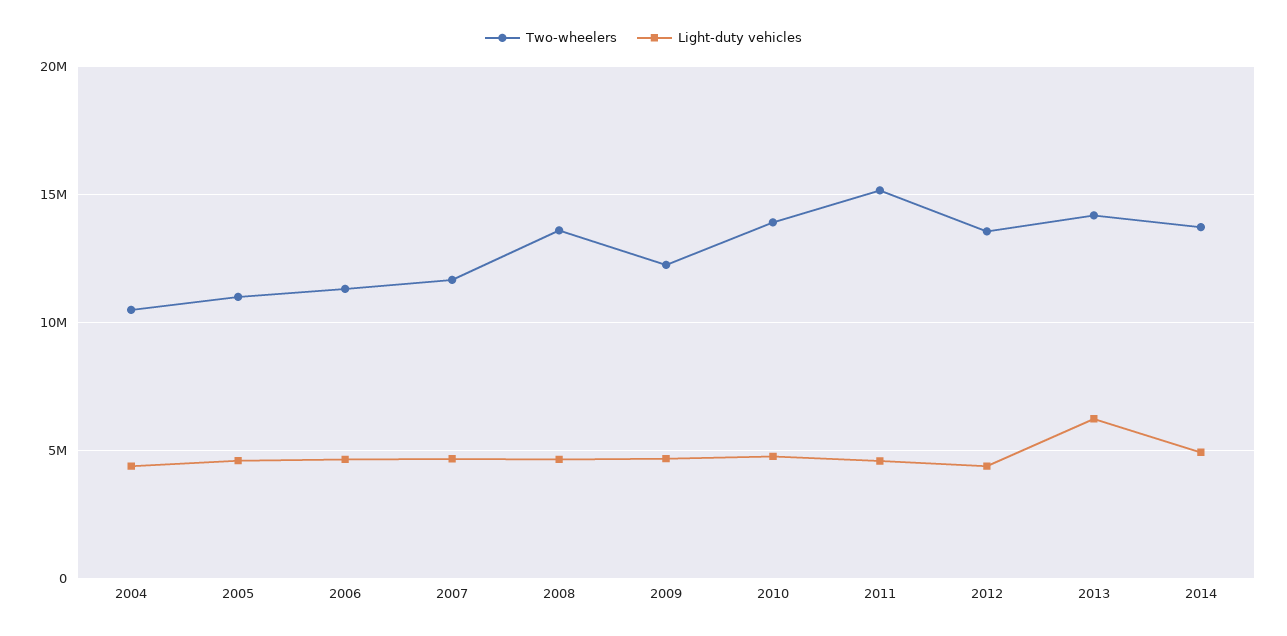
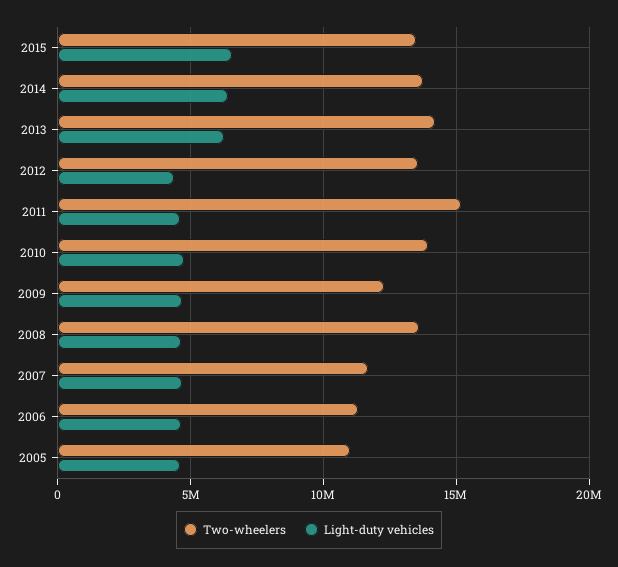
Two-wheelers, 2004: 10500000 -> none
Light-duty vehicles, 2004: 4500000 -> none
Light-duty vehicles, 2014: 5000000 -> 6500000
Two-wheelers, 2015: none -> 13500000
Light-duty vehicles, 2015: none -> 6500000

